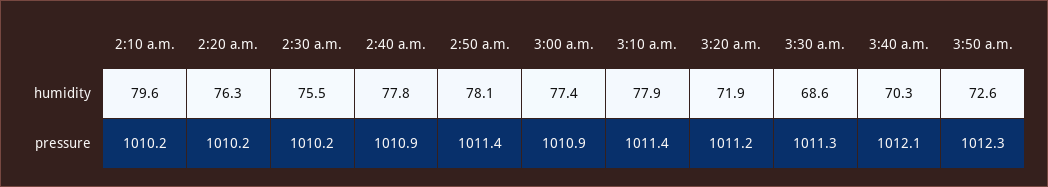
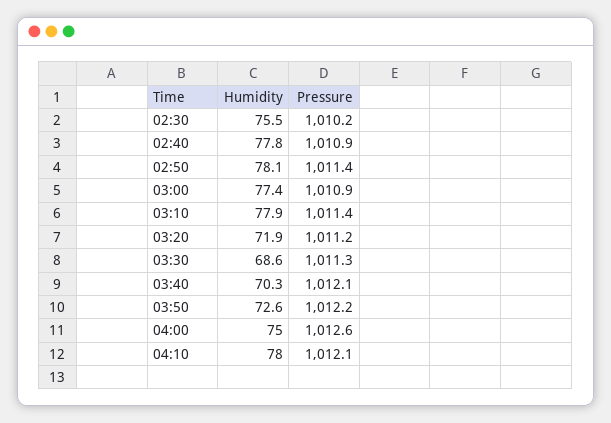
2:10 a.m., humidity: 79.6 -> none
2:20 a.m., humidity: 76.3 -> none
2:10 a.m., pressure: 1010.2 -> none
2:20 a.m., pressure: 1010.2 -> none
3:50 a.m., pressure: 1012.3 -> 1012.2
04:00, humidity: none -> 75
04:00, pressure: none -> 1012.6
04:10, humidity: none -> 78
04:10, pressure: none -> 1012.1

